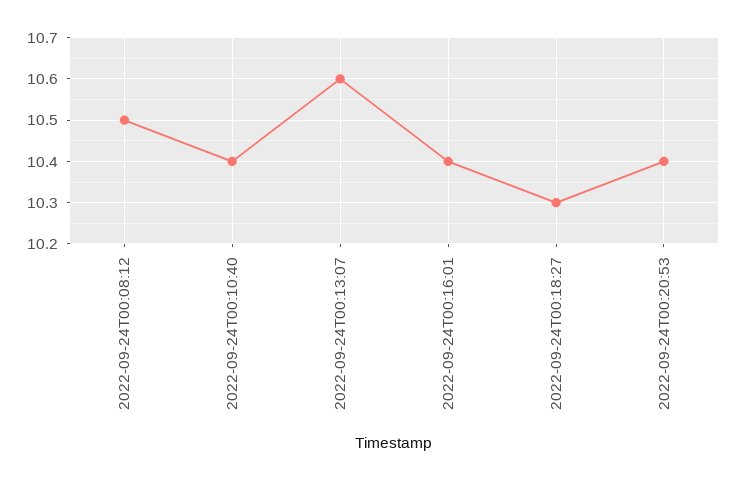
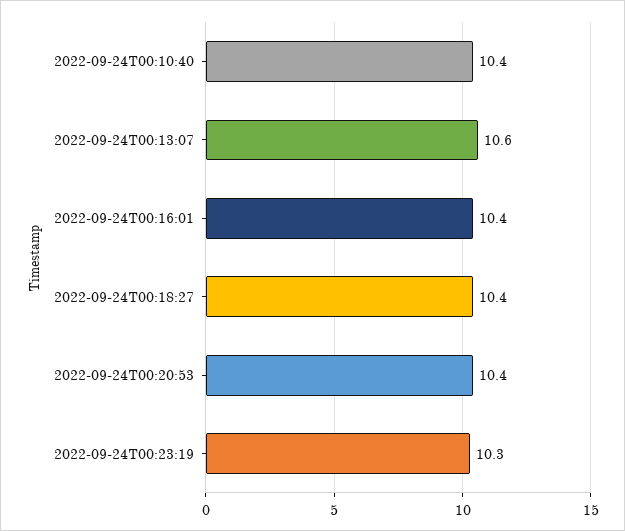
2022-09-24T00:08:12: 10.5 -> none
2022-09-24T00:18:27: 10.3 -> 10.4
2022-09-24T00:23:19: none -> 10.3

